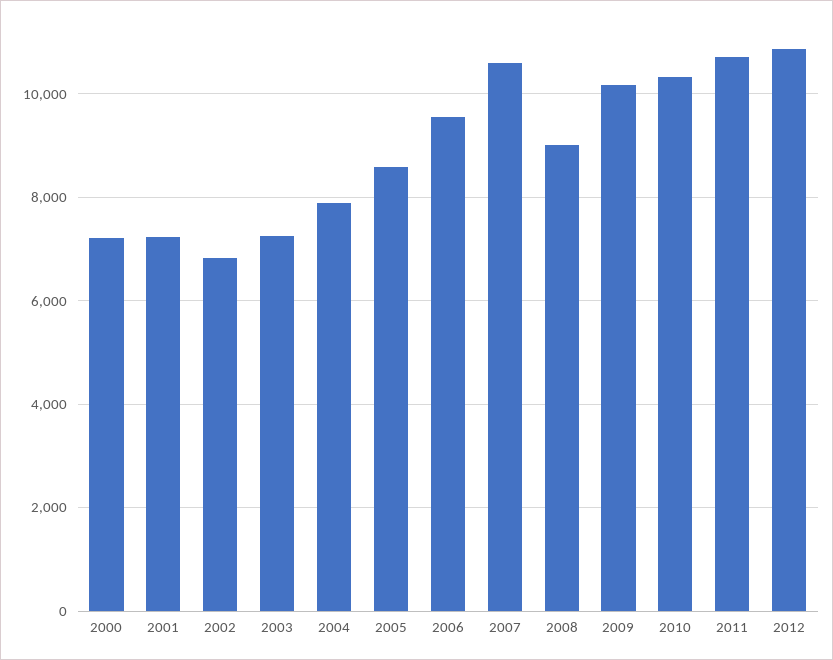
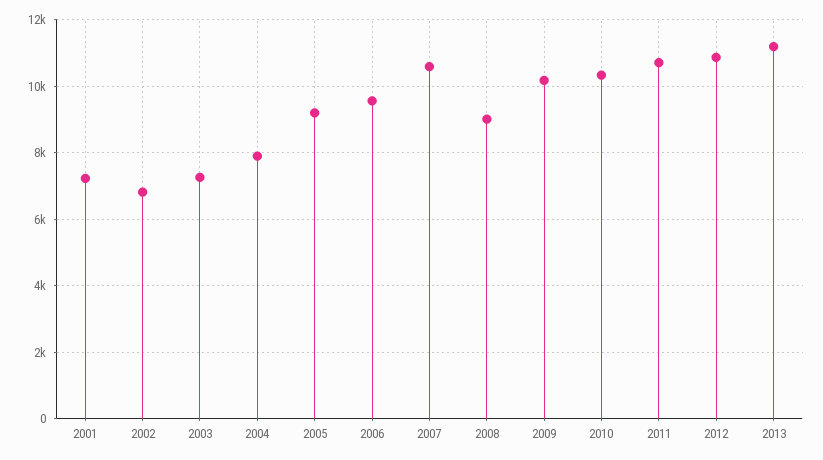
2000: 7200 -> none
2005: 8600 -> 9200
2013: none -> 11200

